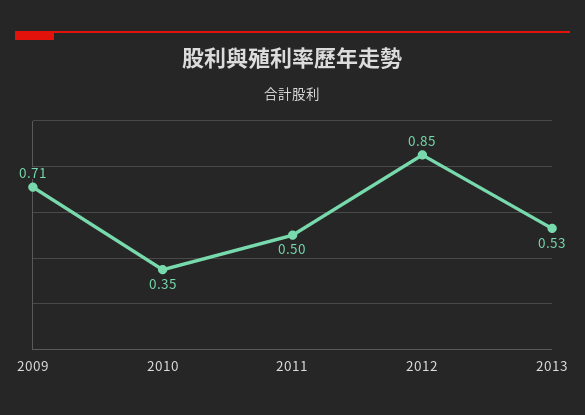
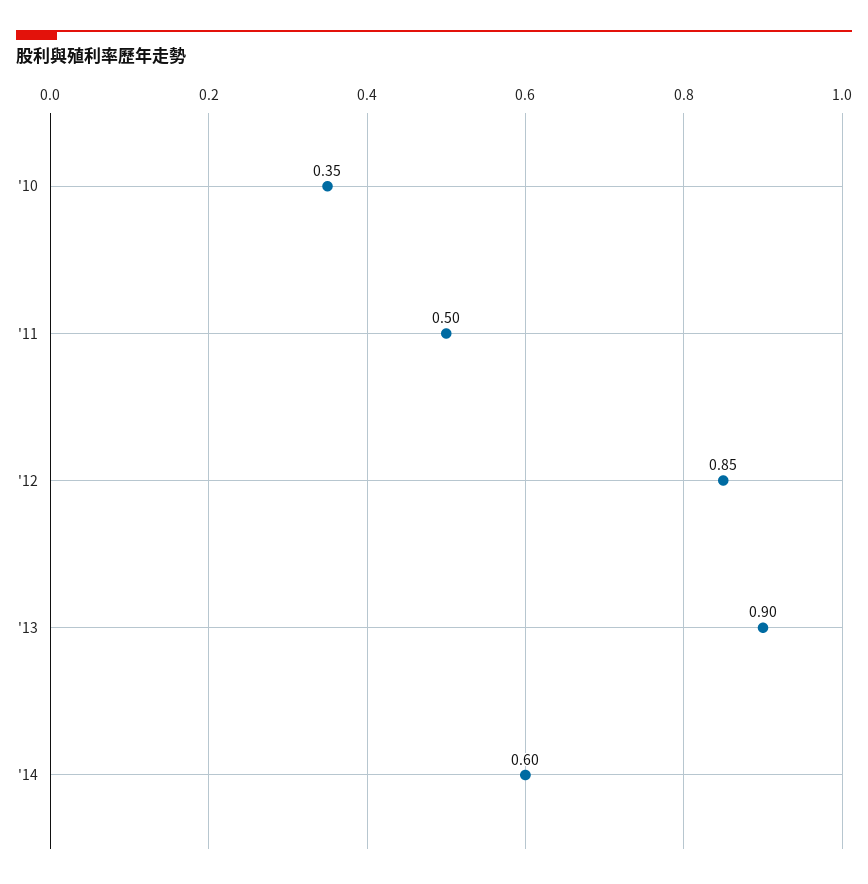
2009: 0.71 -> none
2013: 0.53 -> 0.9
'14: none -> 0.6

